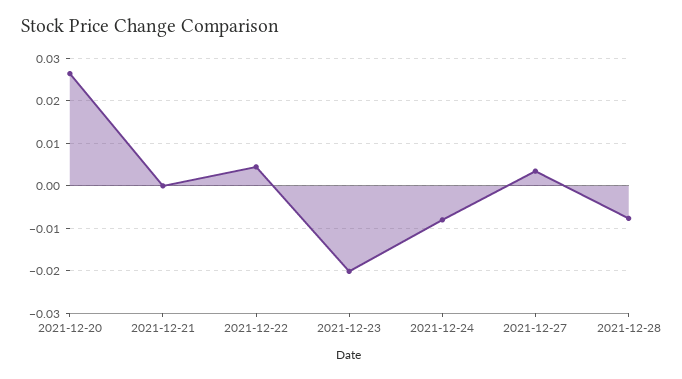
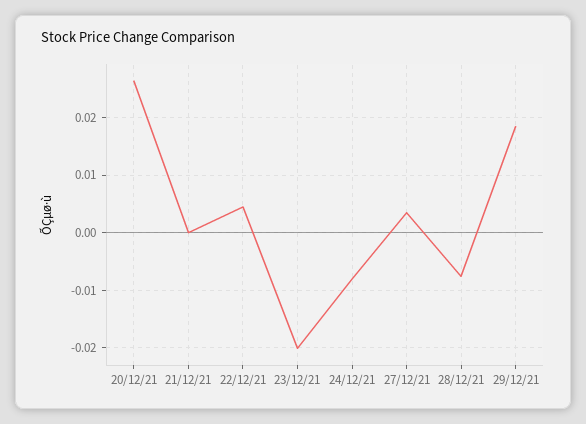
29/12/21: none -> 0.018

